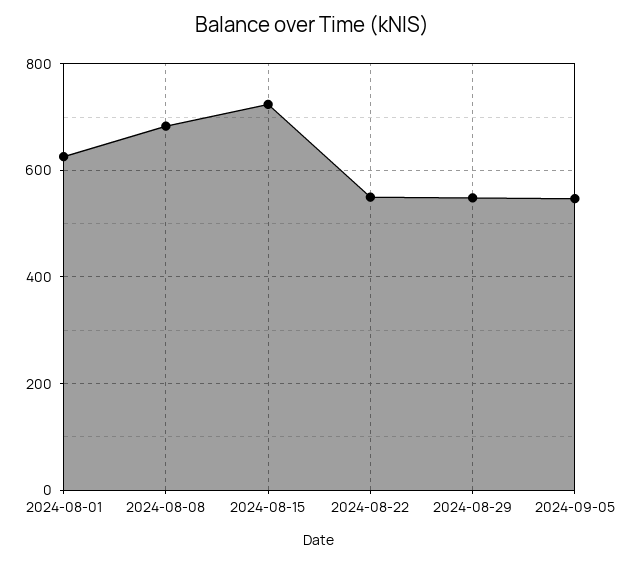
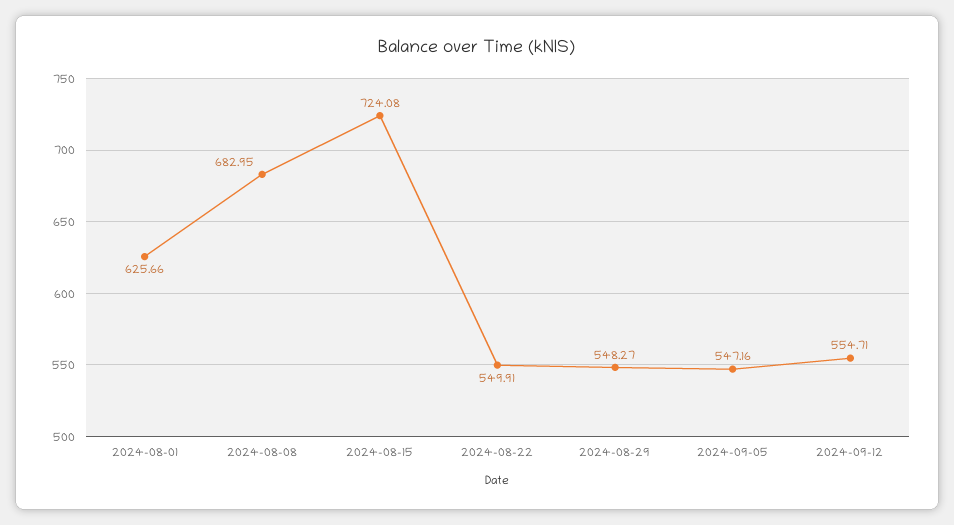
2024-09-12: none -> 554.71

